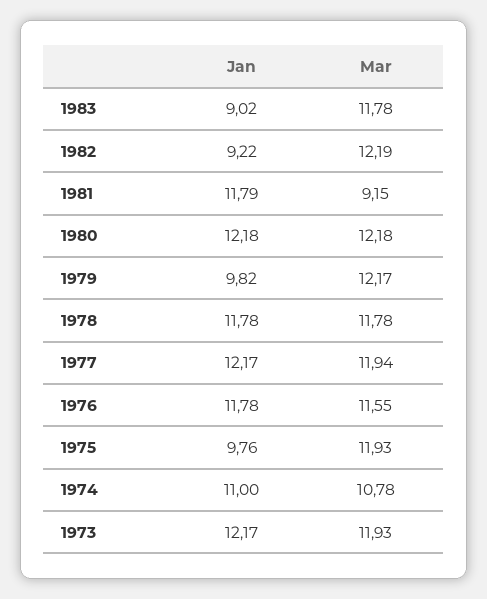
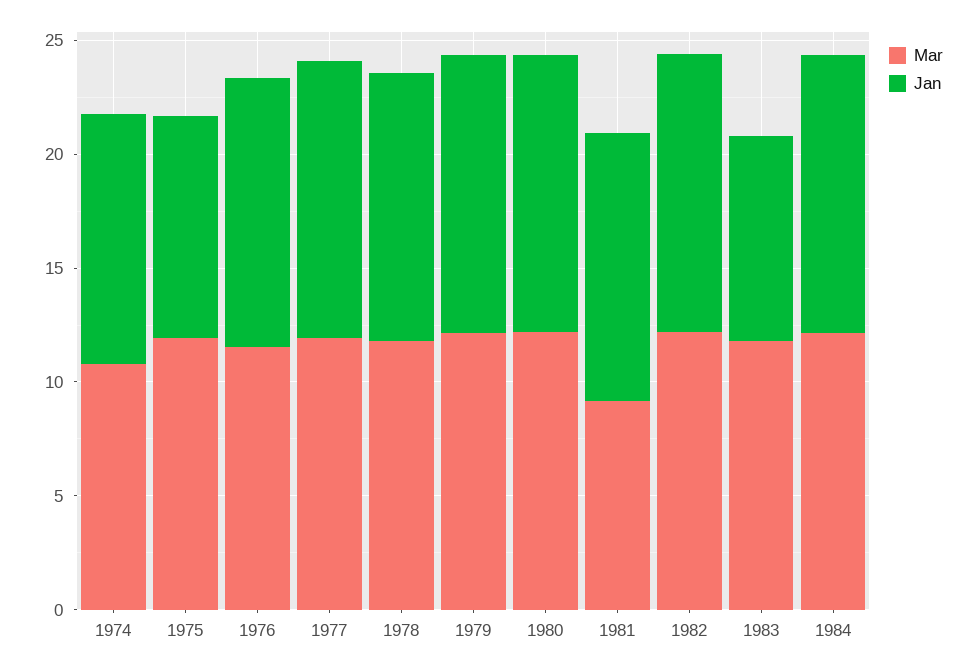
Jan, 1982: 9.22 -> 12
Jan, 1979: 9.82 -> 12
Jan, 1973: 12.17 -> none
Mar, 1973: 11.93 -> none
Mar, 1984: none -> 12
Jan, 1984: none -> 12

